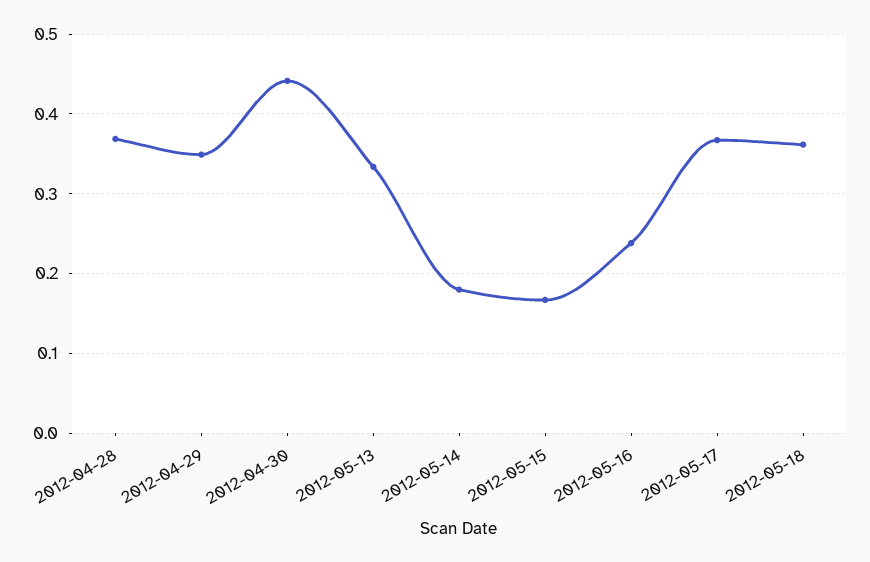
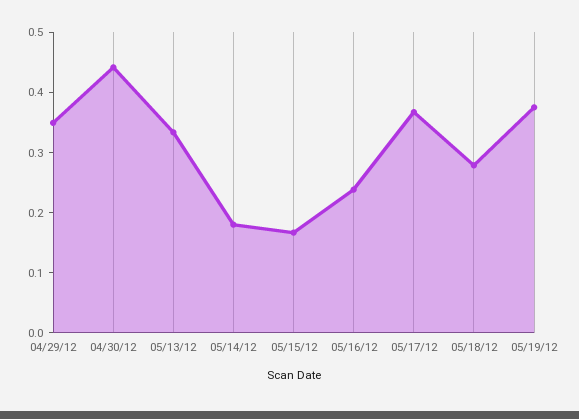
2012-04-28: 0.37 -> none
2012-05-18: 0.36 -> 0.28
05/19/12: none -> 0.38

